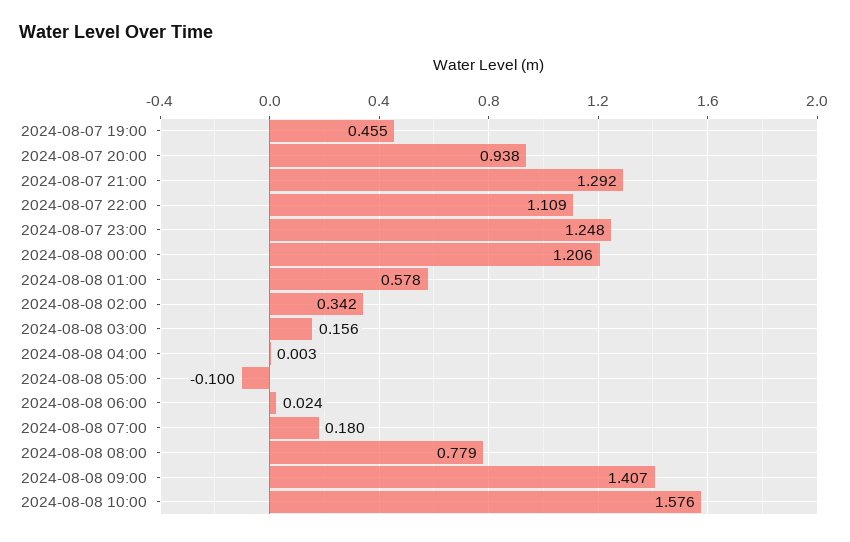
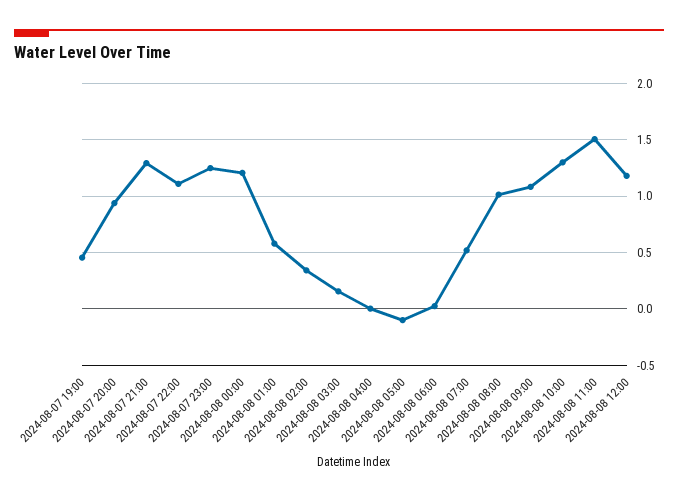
2024-08-08 07:00: 0.18 -> 0.5
2024-08-08 08:00: 0.779 -> 1
2024-08-08 09:00: 1.407 -> 1.1
2024-08-08 10:00: 1.576 -> 1.3
2024-08-08 11:00: none -> 1.5
2024-08-08 12:00: none -> 1.2

